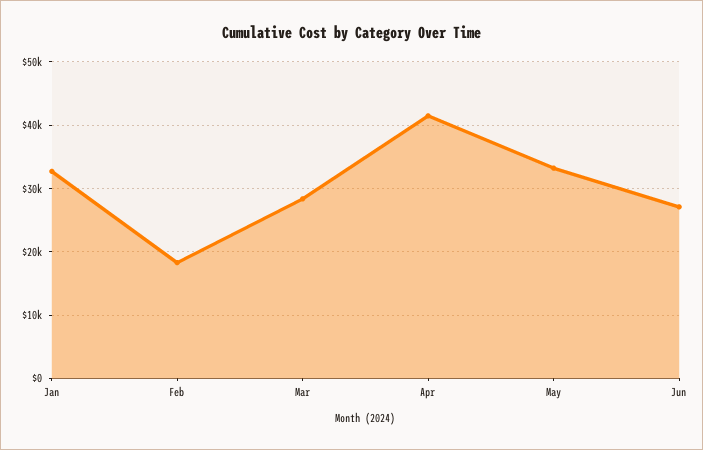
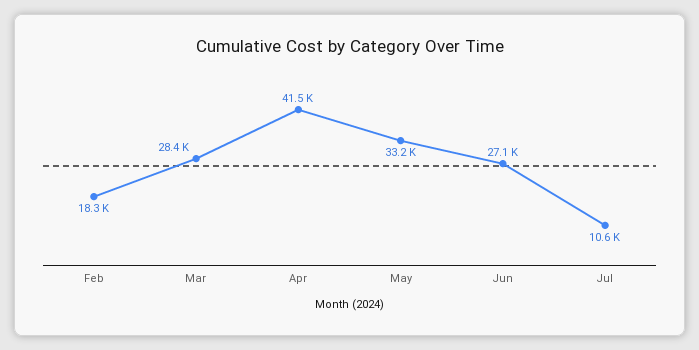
Jan: 33000 -> none
Jul: none -> 10600

